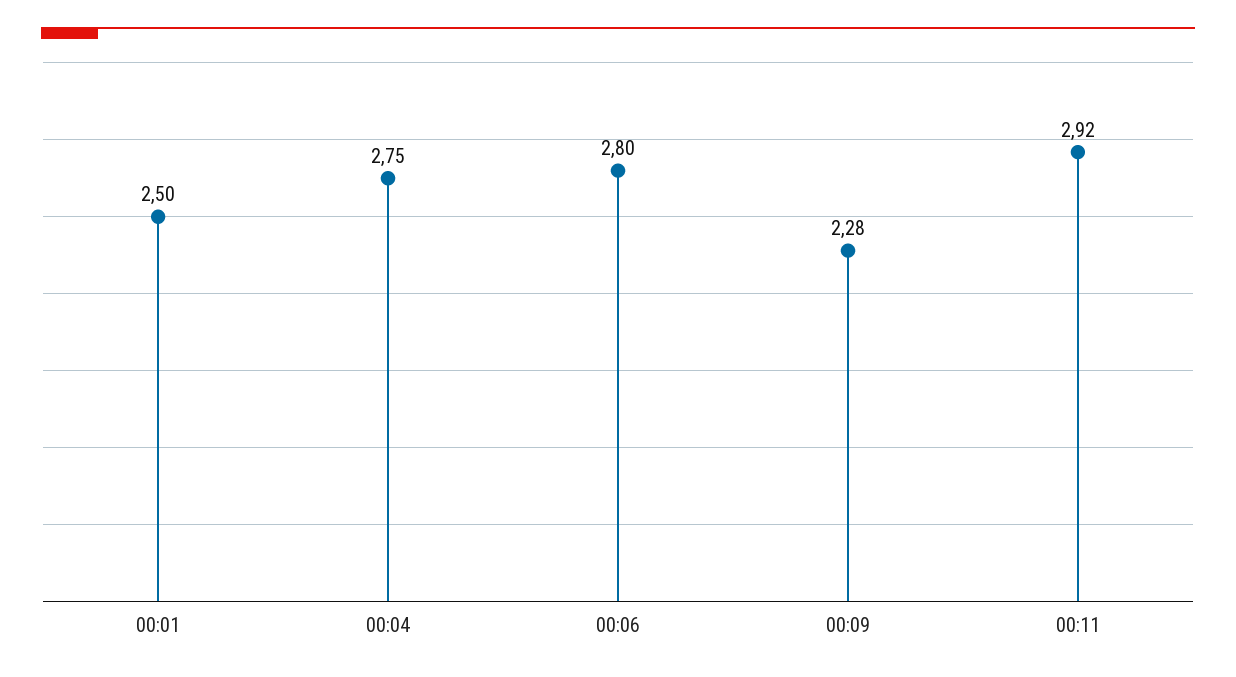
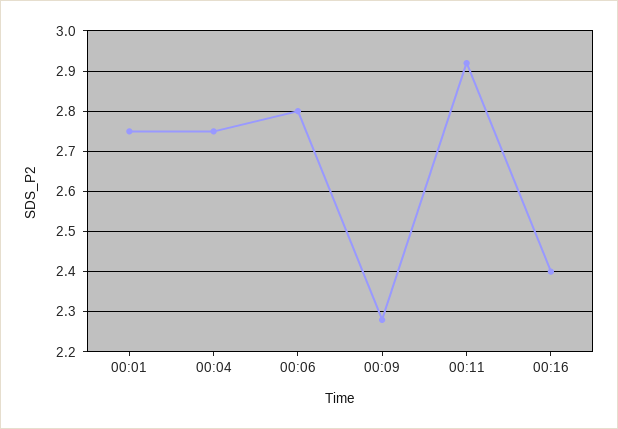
00:01: 2.5 -> 2.75
00:16: none -> 2.4

